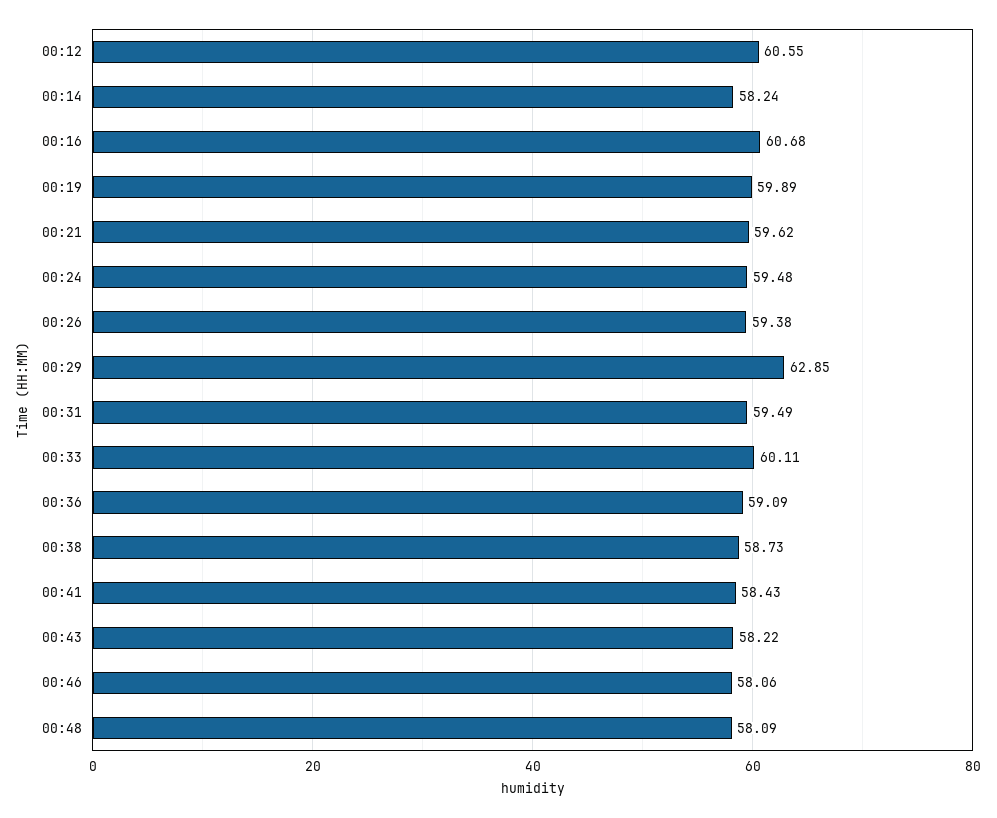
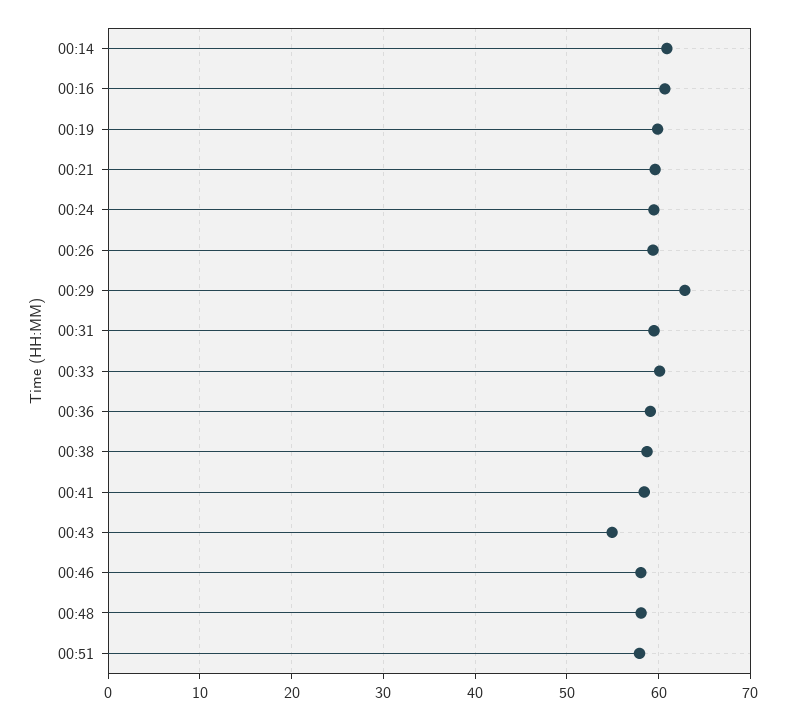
00:12: 60.55 -> none
00:14: 58.24 -> 61
00:43: 58.22 -> 55
00:51: none -> 58

